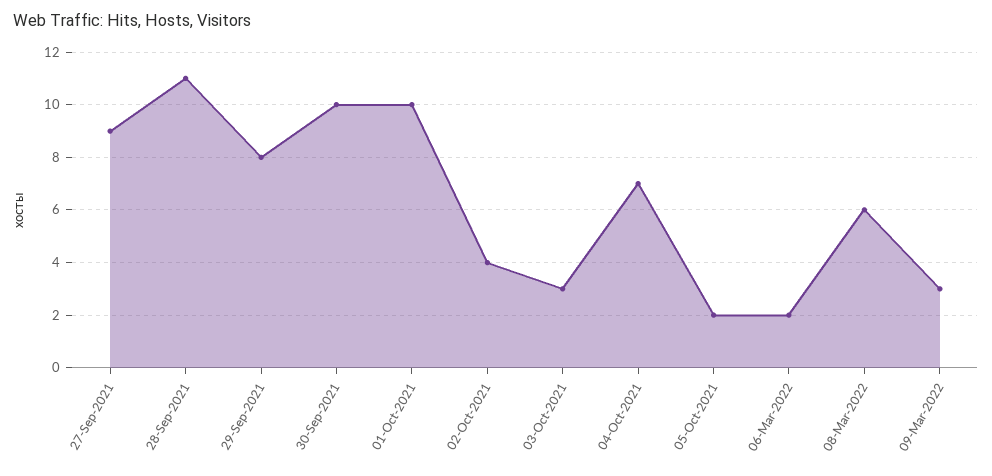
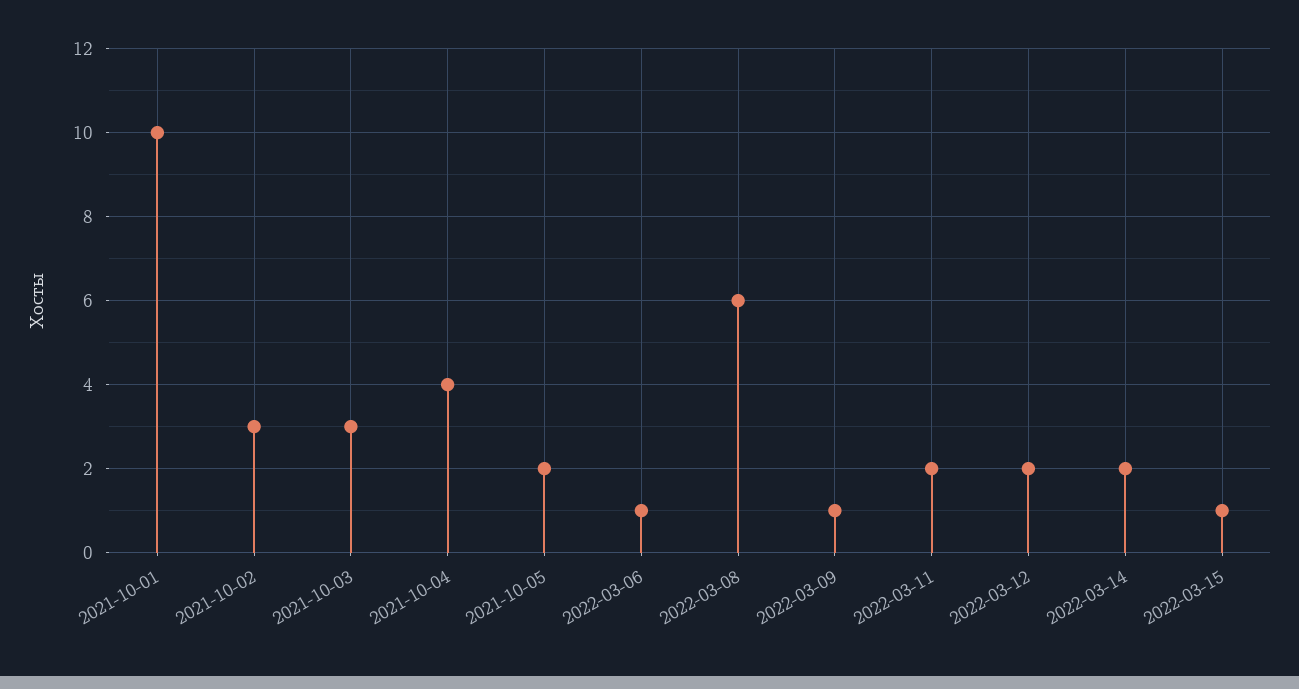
27-Sep-2021: 9 -> none
28-Sep-2021: 11 -> none
29-Sep-2021: 8 -> none
30-Sep-2021: 10 -> none
02-Oct-2021: 4 -> 3
04-Oct-2021: 7 -> 4
06-Mar-2022: 2 -> 1
09-Mar-2022: 3 -> 1
2022-03-11: none -> 2
2022-03-12: none -> 2
2022-03-14: none -> 2
2022-03-15: none -> 1

